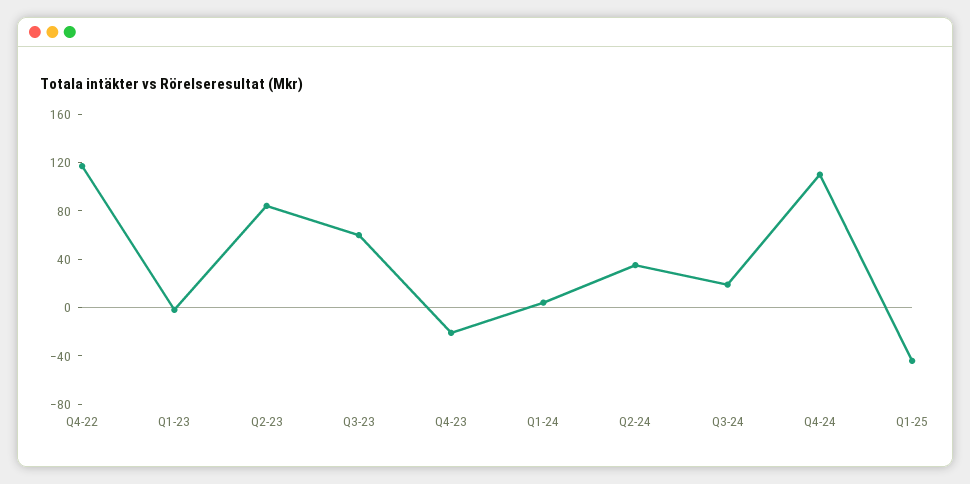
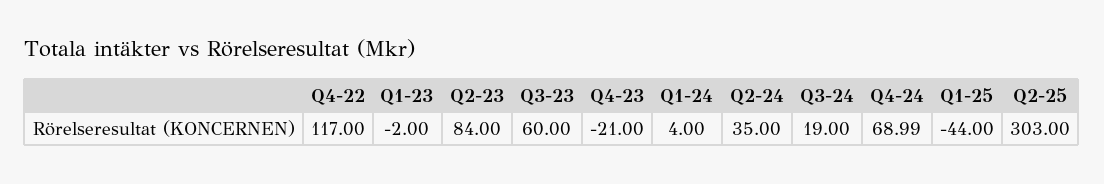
Q4-24: 110 -> 68.99
Q2-25: none -> 303

